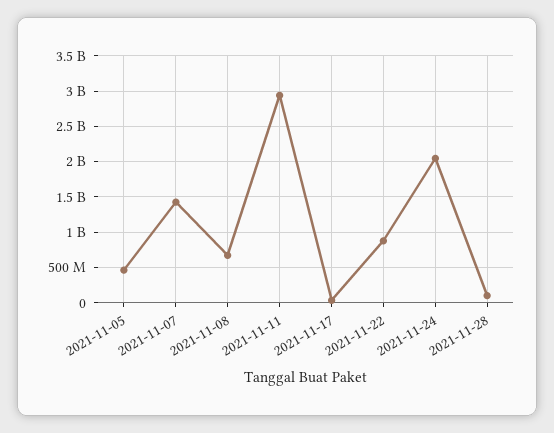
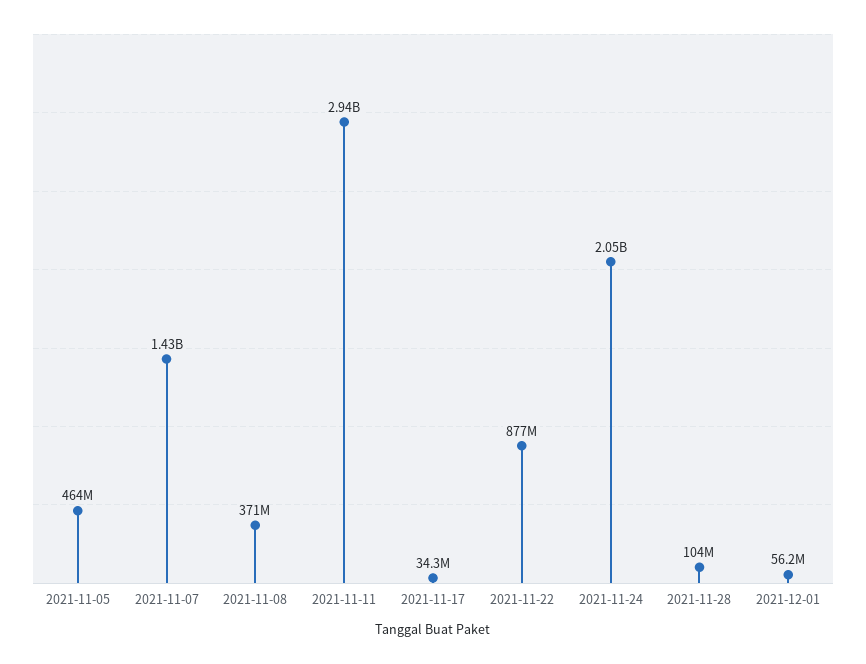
2021-11-08: 700000000 -> 371000000
2021-12-01: none -> 56200000

